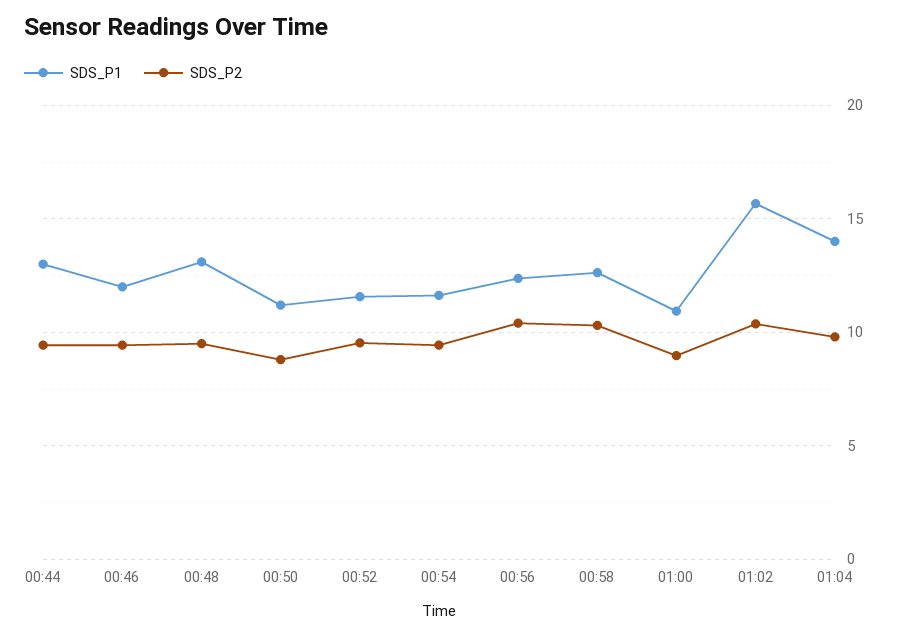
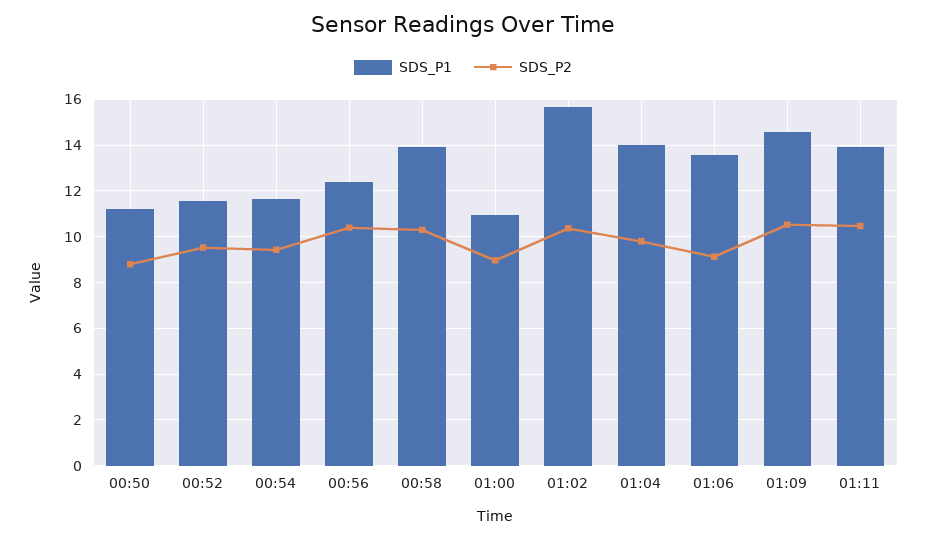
SDS_P1, 00:44: 13 -> none
SDS_P2, 00:44: 9.5 -> none
SDS_P1, 00:46: 12 -> none
SDS_P2, 00:46: 9.5 -> none
SDS_P1, 00:48: 13 -> none
SDS_P2, 00:48: 9.5 -> none
SDS_P1, 00:58: 12.5 -> 14
SDS_P1, 01:06: none -> 13.5
SDS_P2, 01:06: none -> 9
SDS_P1, 01:09: none -> 14.5
SDS_P2, 01:09: none -> 10.5
SDS_P1, 01:11: none -> 14
SDS_P2, 01:11: none -> 10.5

